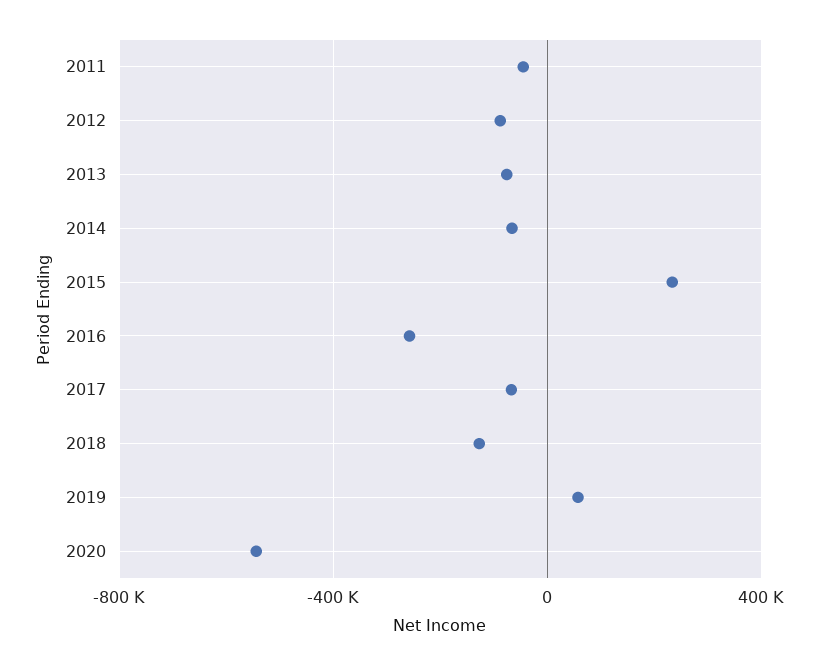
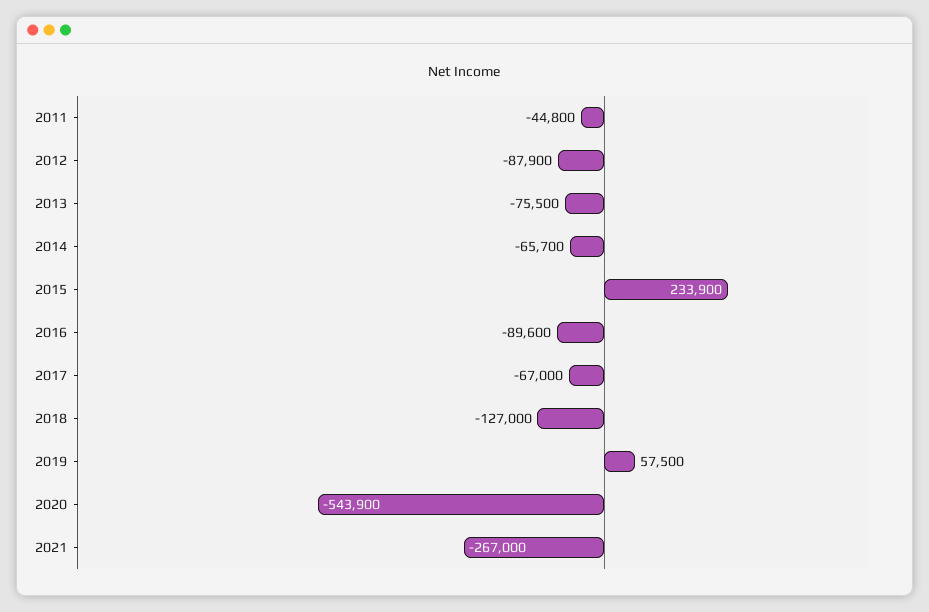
2016: -250000 -> -89600
2021: none -> -267000

